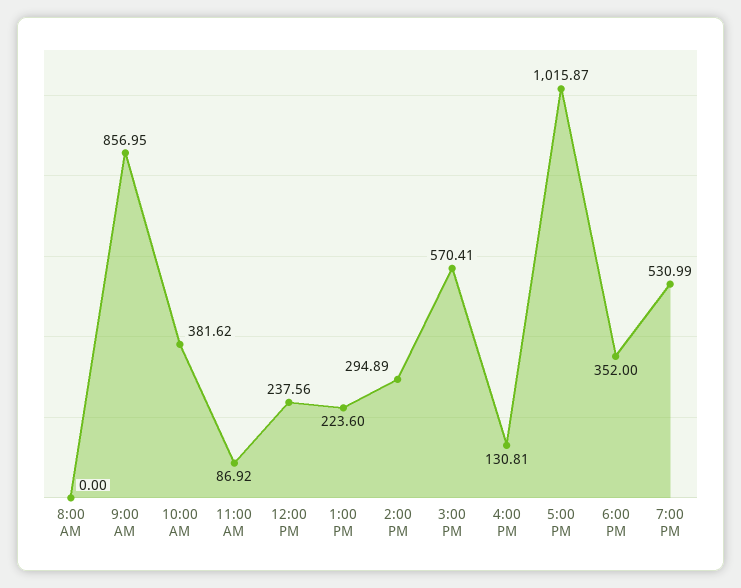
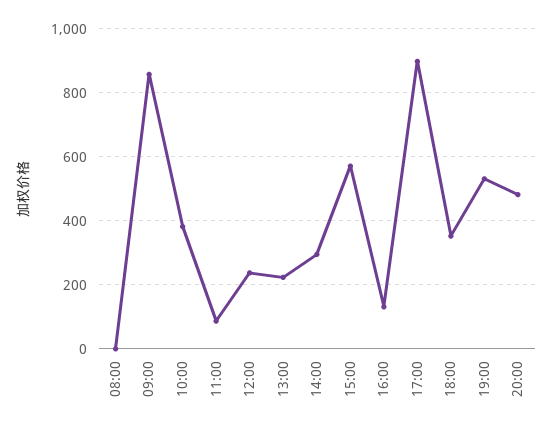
5:00 PM: 1015.87 -> 900
20:00: none -> 480

